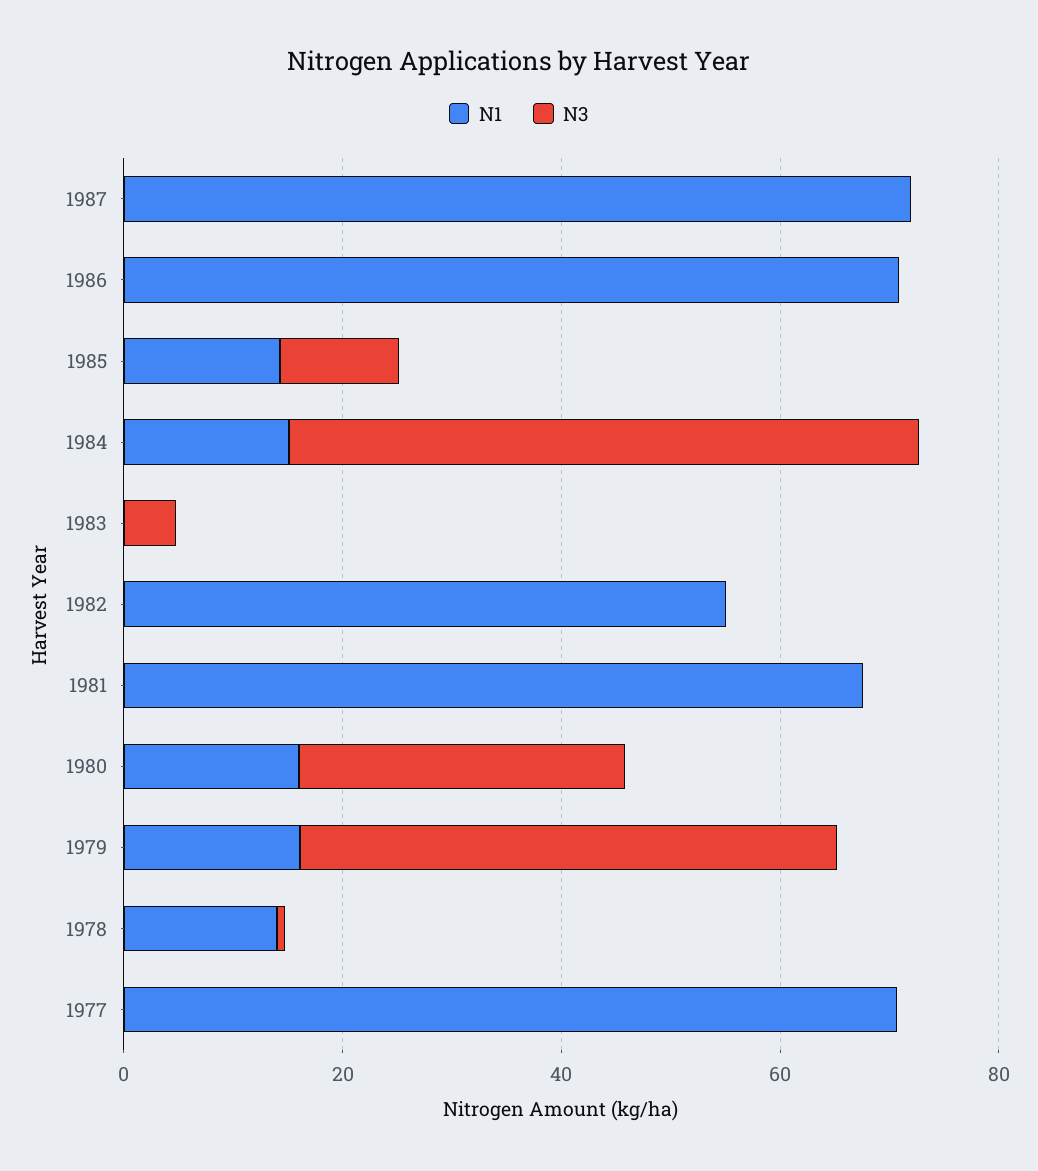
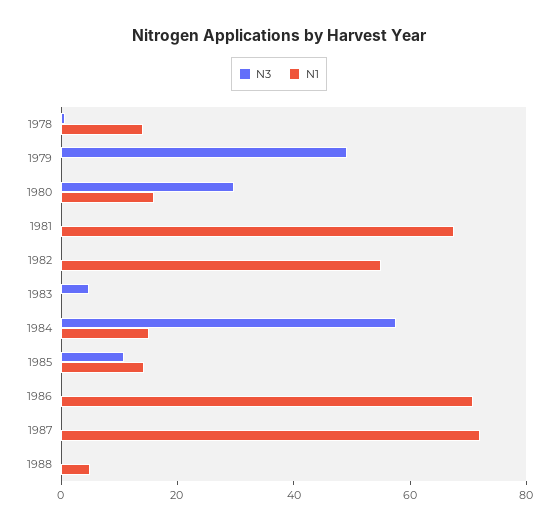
N1, 1979: 15 -> 0
N1, 1977: 70 -> none
N3, 1977: 0 -> none
N3, 1988: none -> 0
N1, 1988: none -> 5

